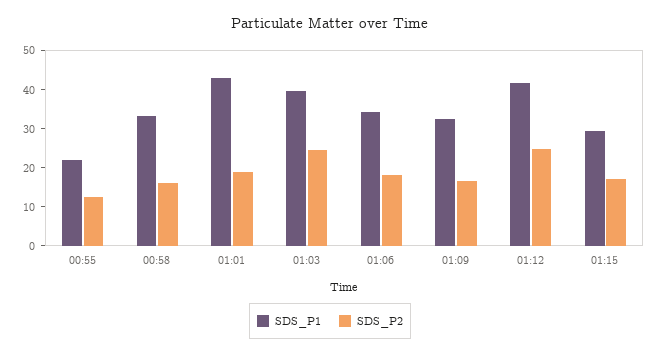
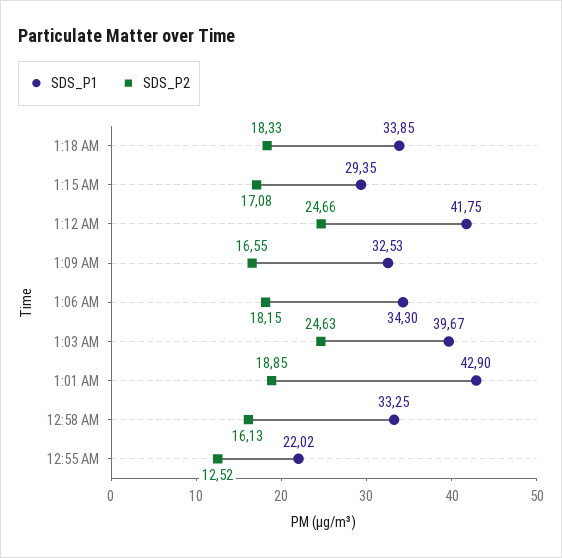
SDS_P1, 1:18 AM: none -> 33.85
SDS_P2, 1:18 AM: none -> 18.33

